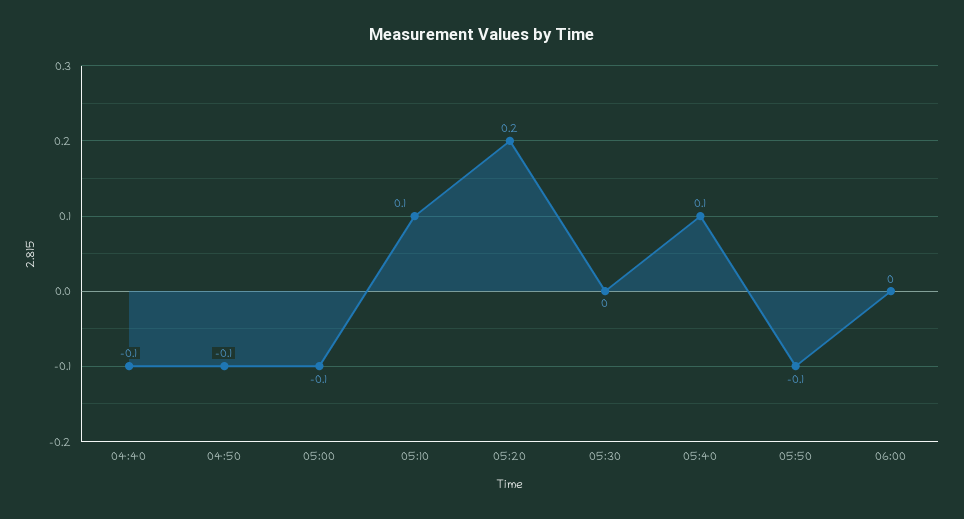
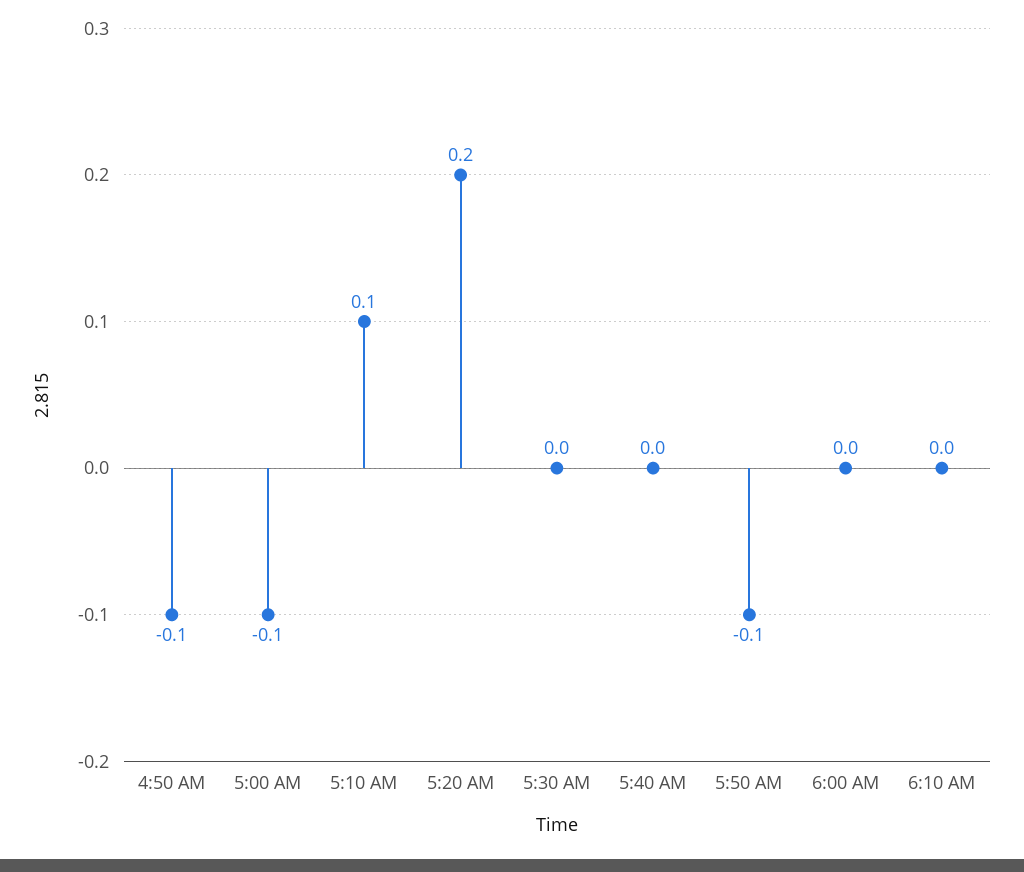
04:40: -0.1 -> none
05:40: 0.1 -> 0
6:10 AM: none -> 0

